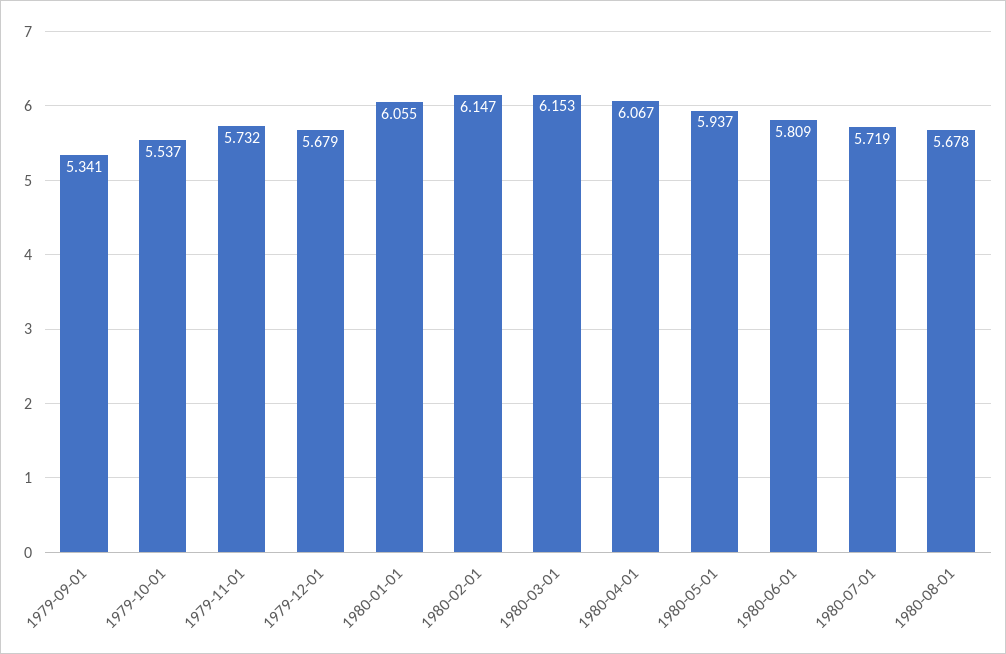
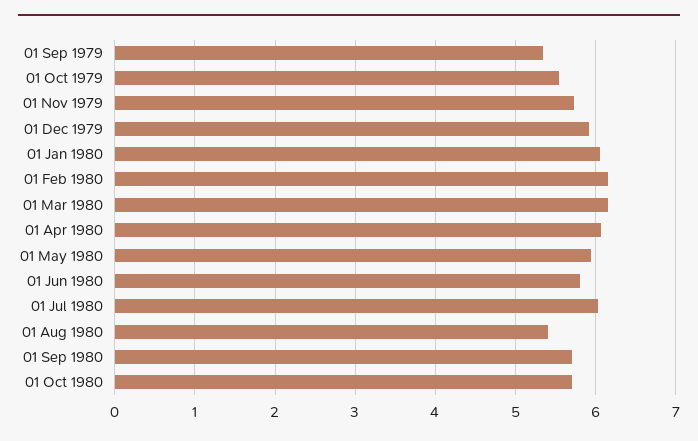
1979-12-01: 5.679 -> 5.9
1980-07-01: 5.719 -> 6
1980-08-01: 5.678 -> 5.4
01 Sep 1980: none -> 5.7
01 Oct 1980: none -> 5.7

